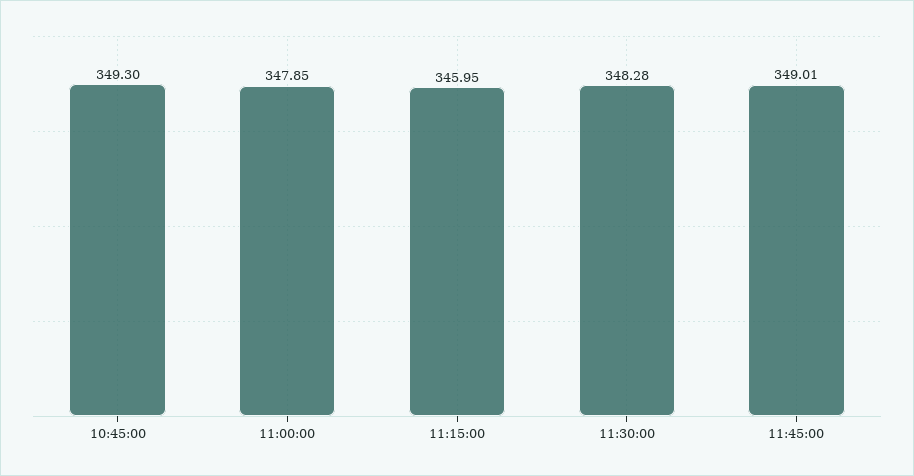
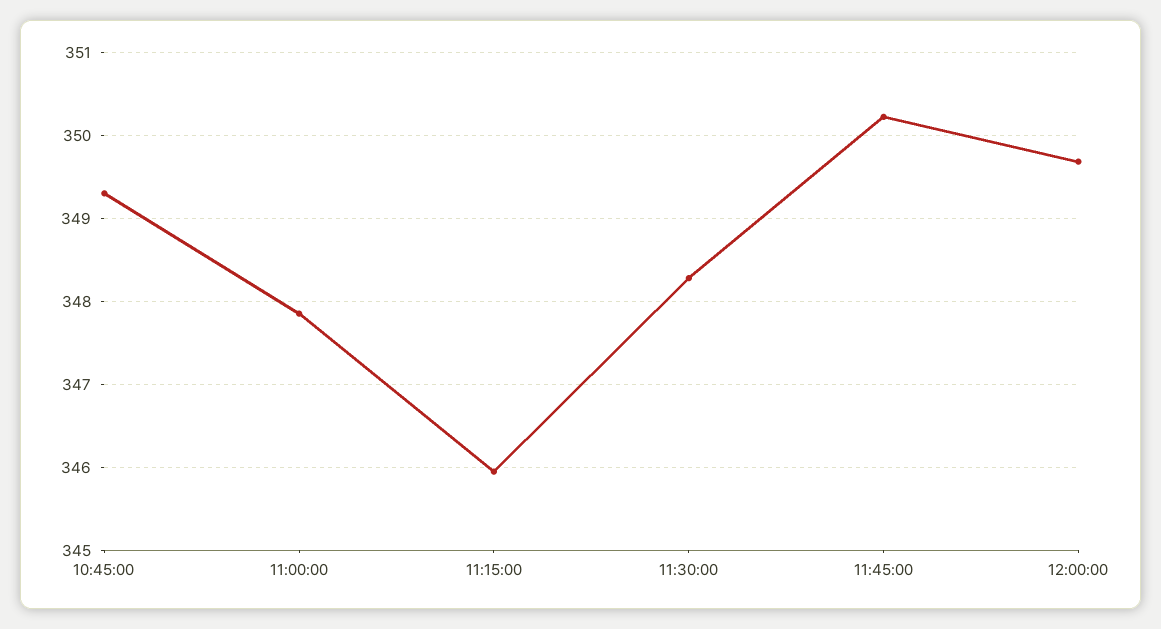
11:45:00: 349.01 -> 350.2
12:00:00: none -> 349.7

